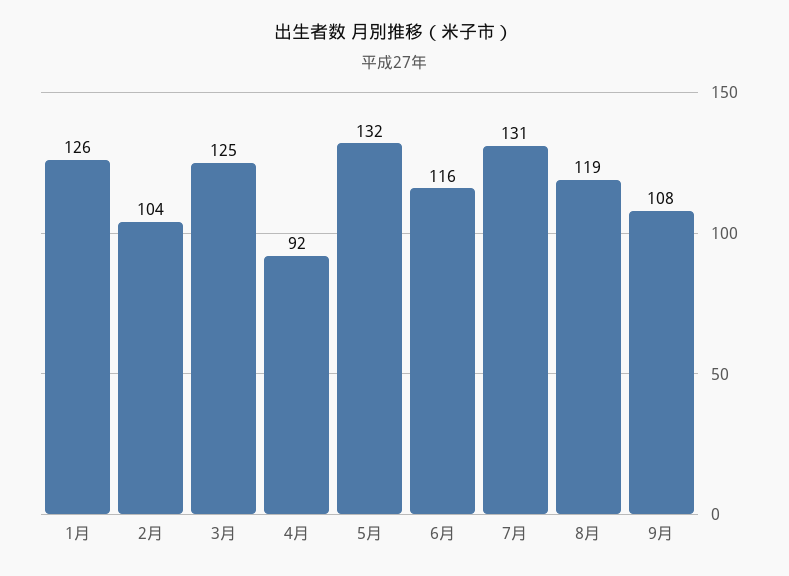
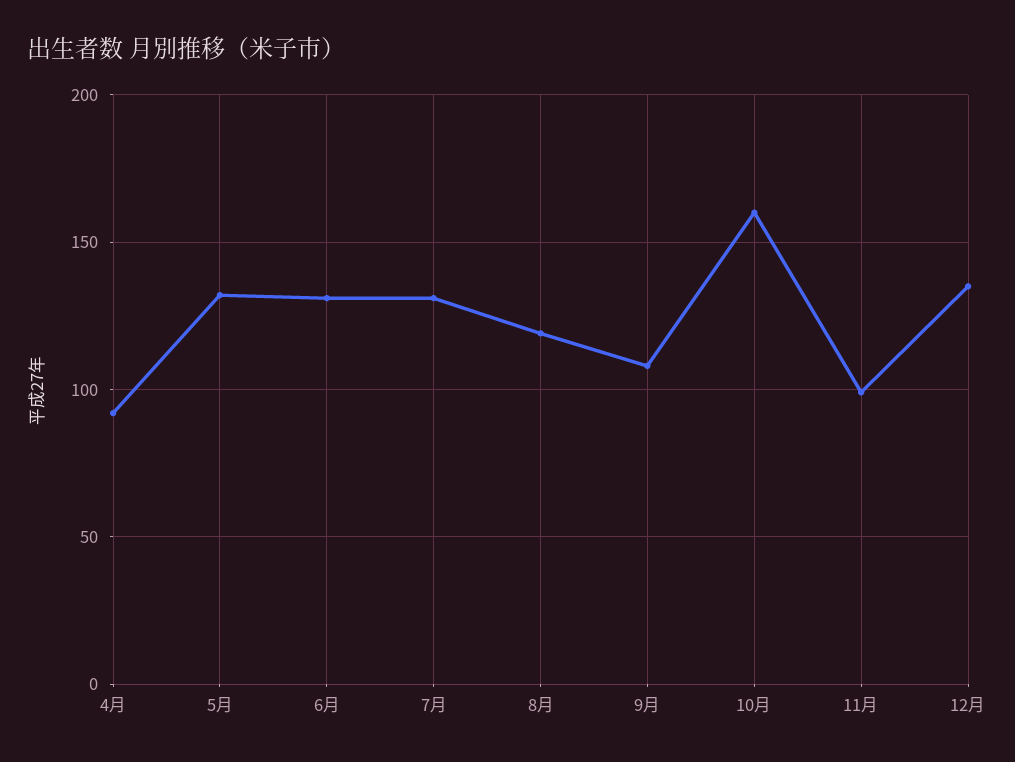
1月: 126 -> none
2月: 104 -> none
3月: 125 -> none
6月: 116 -> 130
10月: none -> 160
11月: none -> 100
12月: none -> 135

